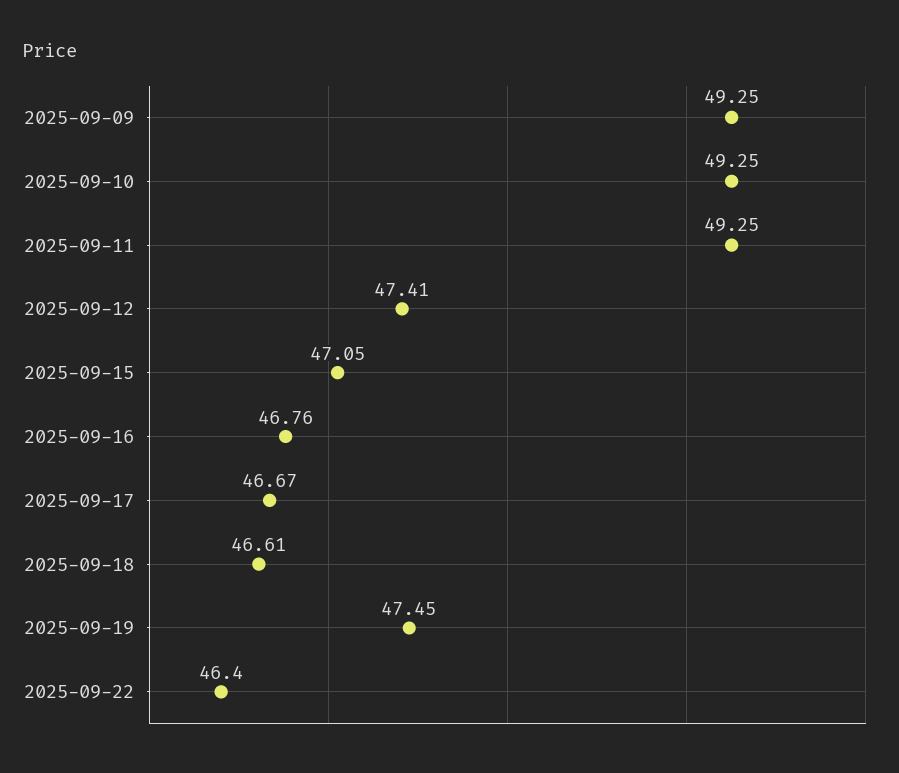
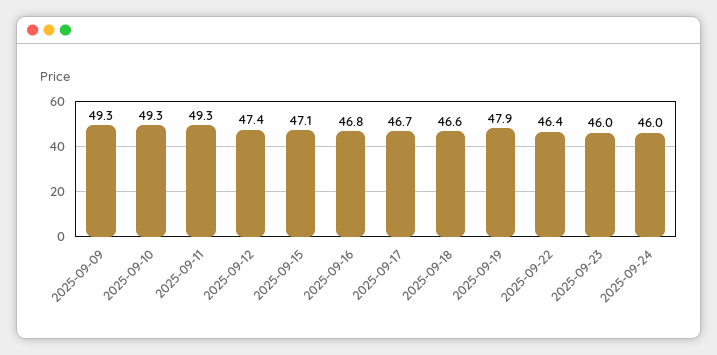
2025-09-19: 47.45 -> 47.9
2025-09-23: none -> 46
2025-09-24: none -> 46

